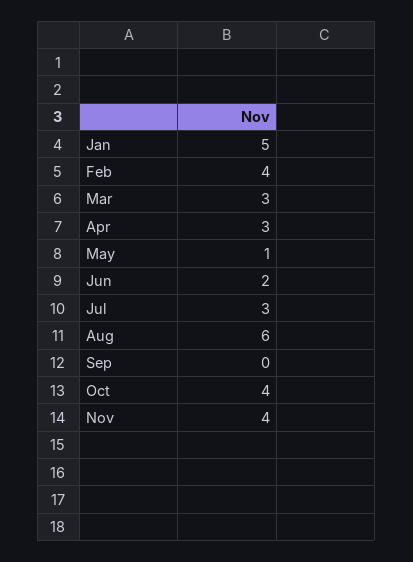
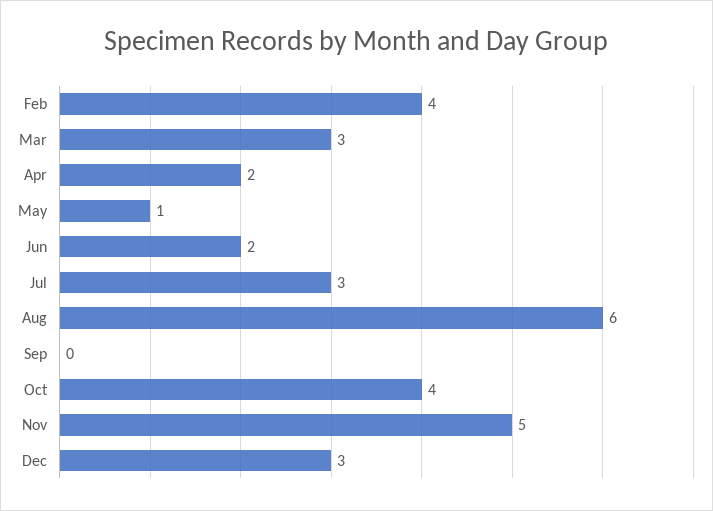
Jan: 5 -> none
Apr: 3 -> 2
Nov: 4 -> 5
Dec: none -> 3

